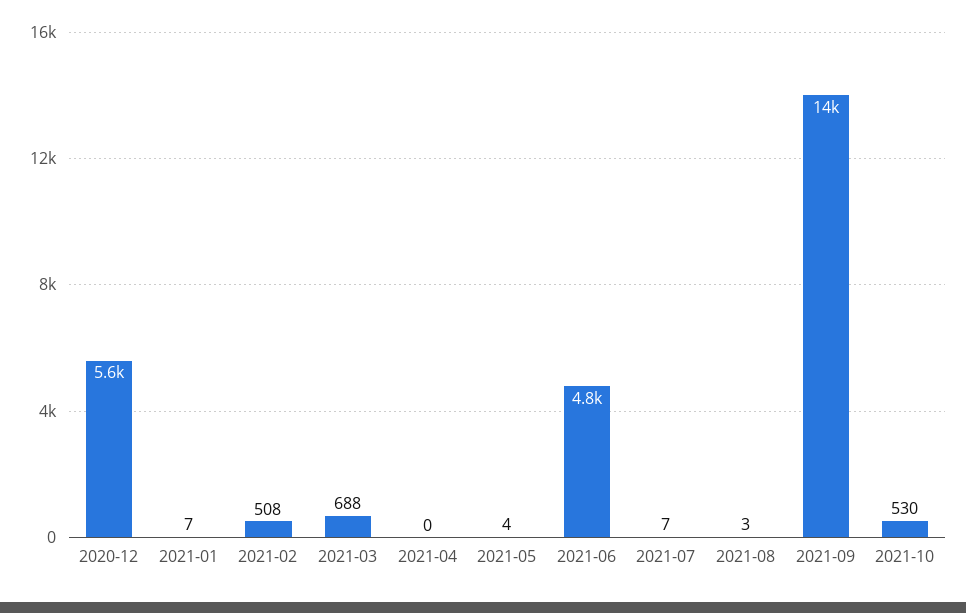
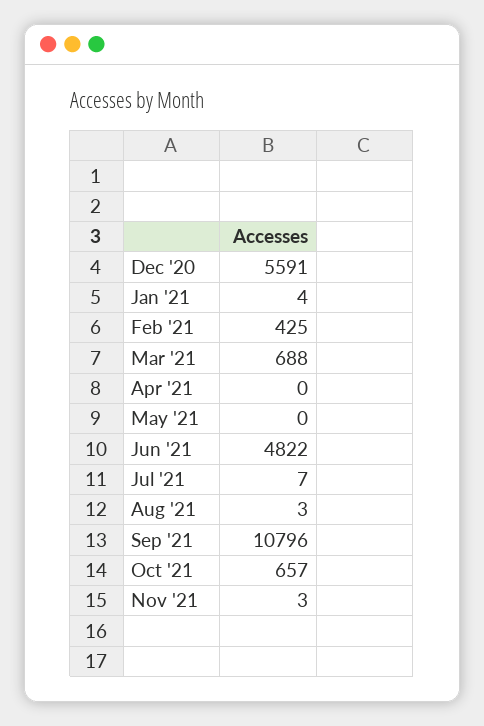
2021-01: 7 -> 4
2021-02: 508 -> 425
2021-05: 4 -> 0
2021-09: 14000 -> 10796
2021-10: 530 -> 657
Nov '21: none -> 3

